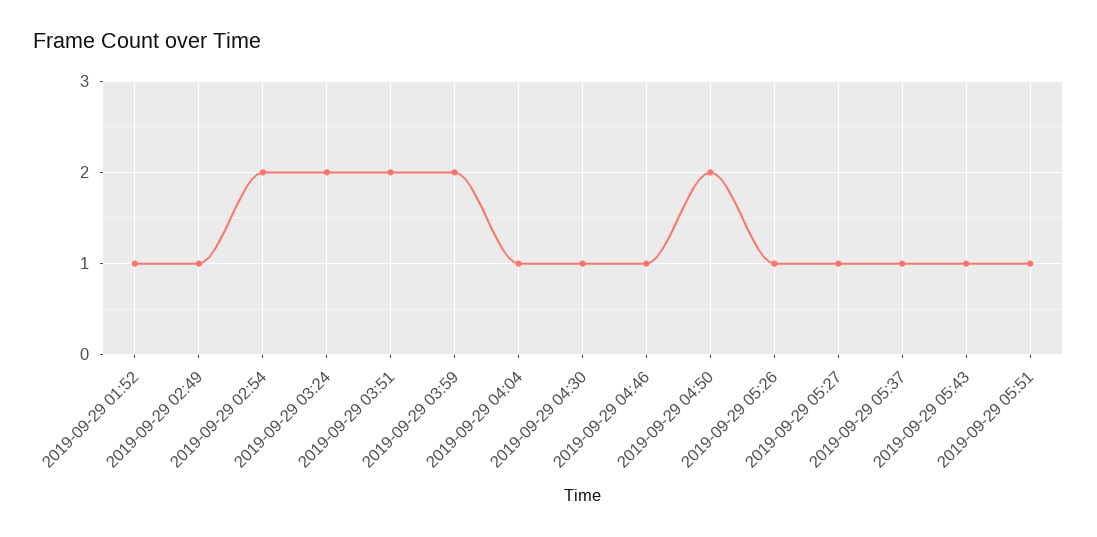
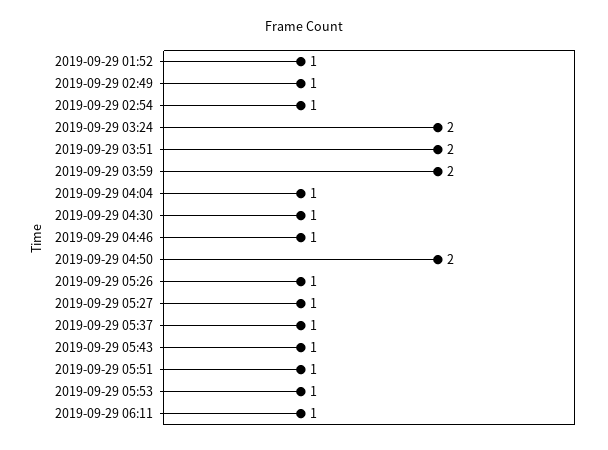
2019-09-29 02:54: 2 -> 1
2019-09-29 05:53: none -> 1
2019-09-29 06:11: none -> 1

